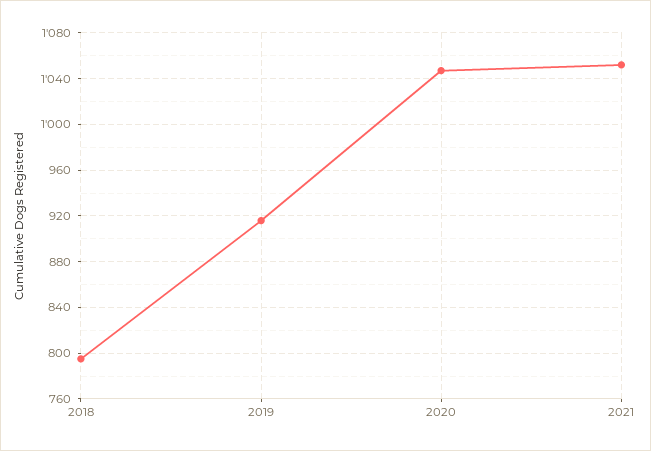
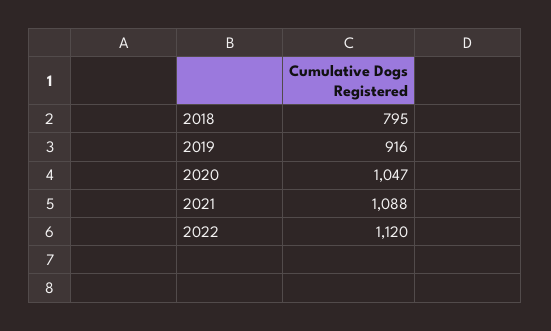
2021: 1050 -> 1088
2022: none -> 1120

